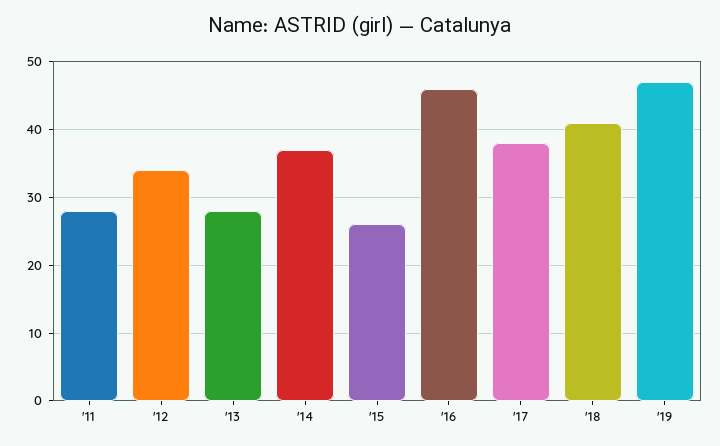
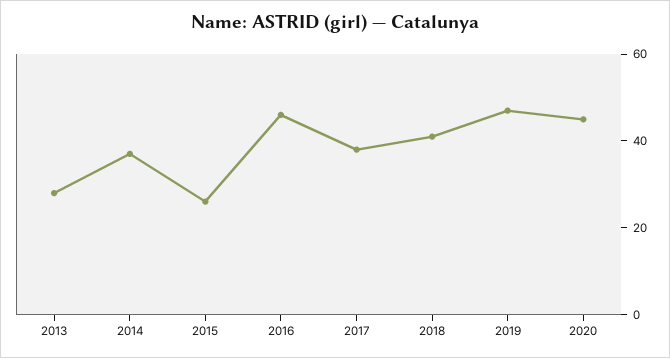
'11: 28 -> none
'12: 34 -> none
2020: none -> 45

